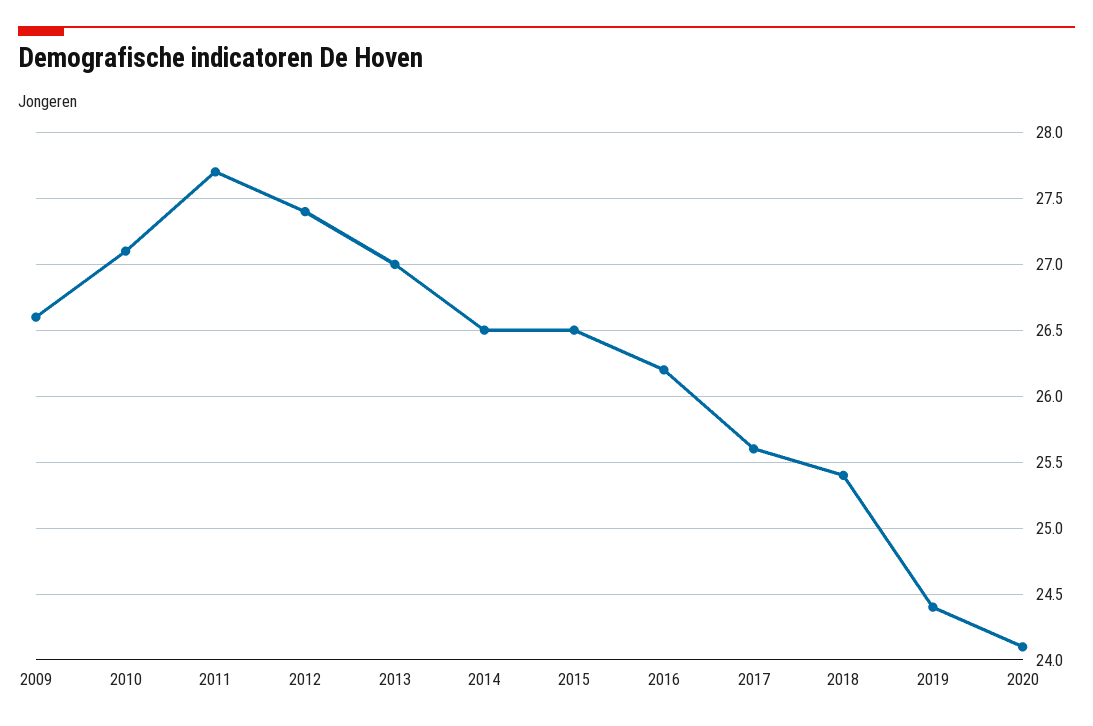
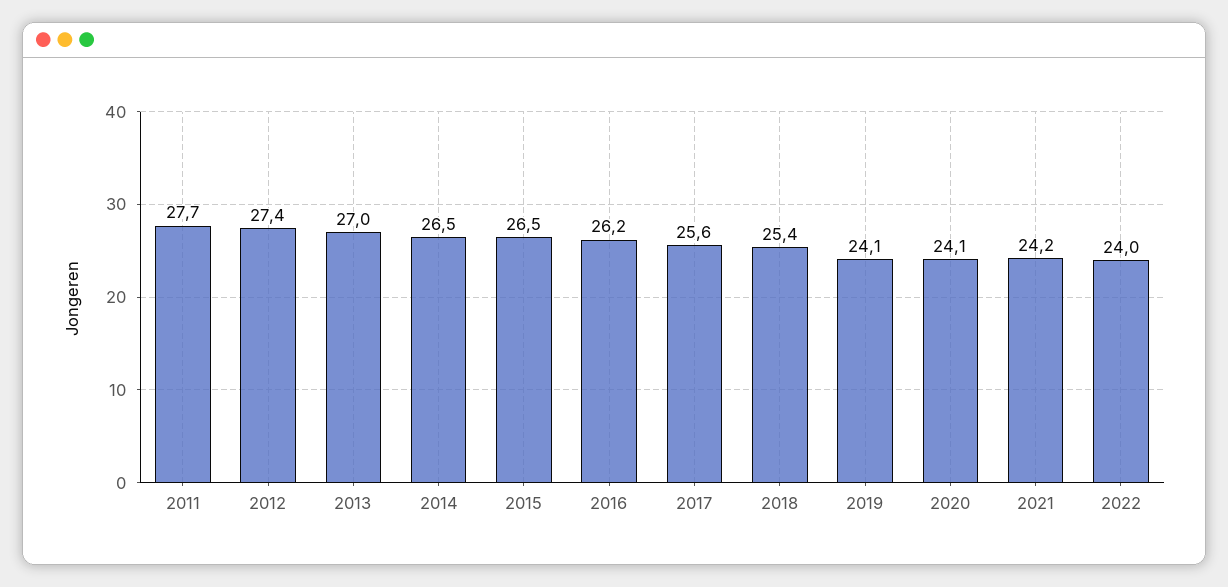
2009: 26.6 -> none
2010: 27.1 -> none
2019: 24.4 -> 24.1
2021: none -> 24.2
2022: none -> 24

